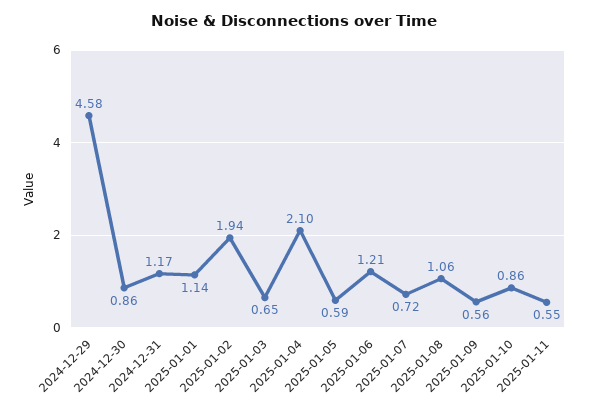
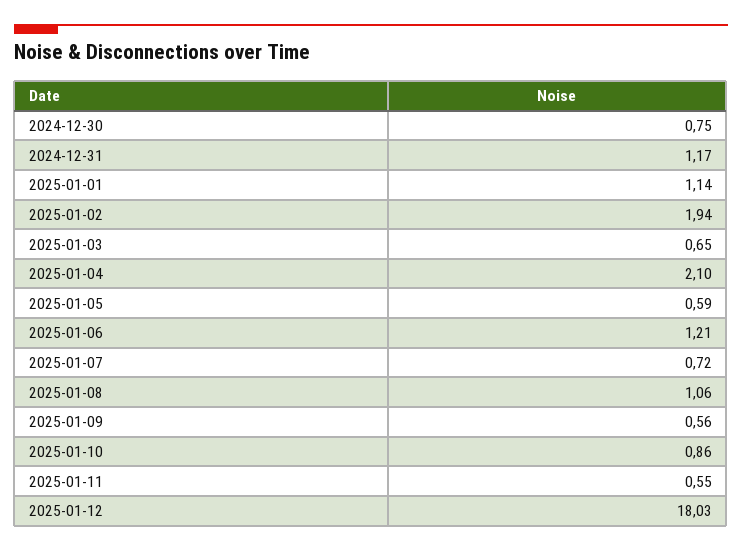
2024-12-29: 4.58 -> none
2024-12-30: 0.86 -> 0.75
2025-01-12: none -> 18.03

